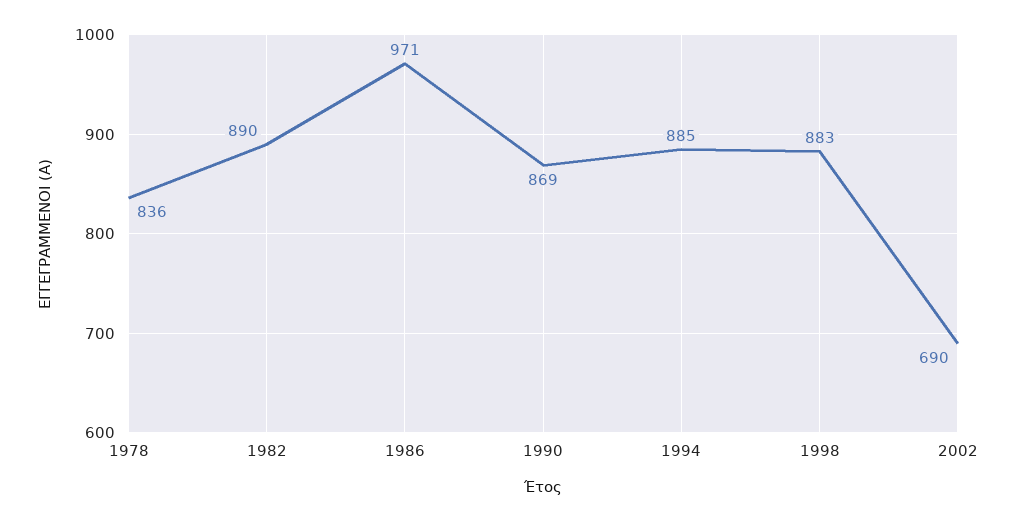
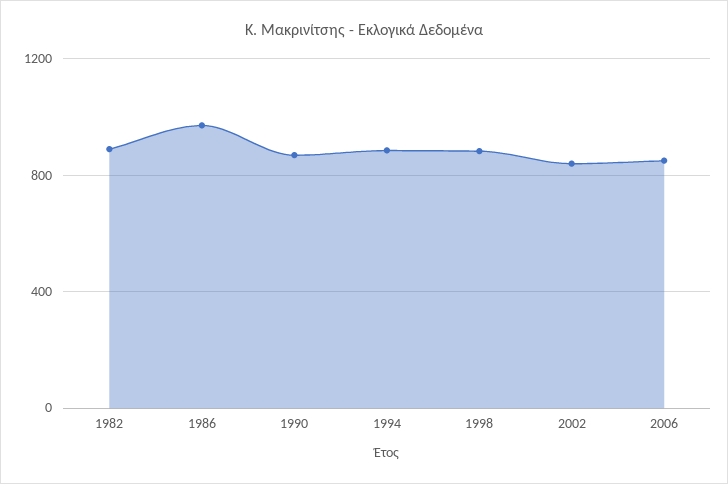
1978: 836 -> none
2002: 690 -> 850
2006: none -> 850

